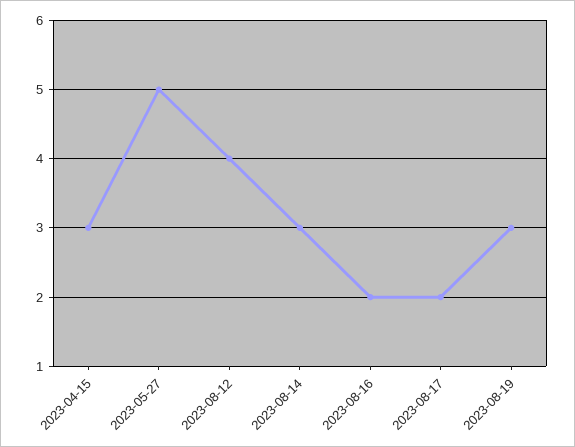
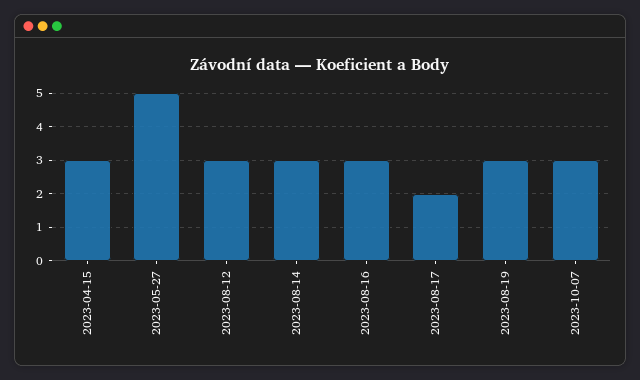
2023-08-12: 4 -> 3
2023-08-16: 2 -> 3
2023-10-07: none -> 3

